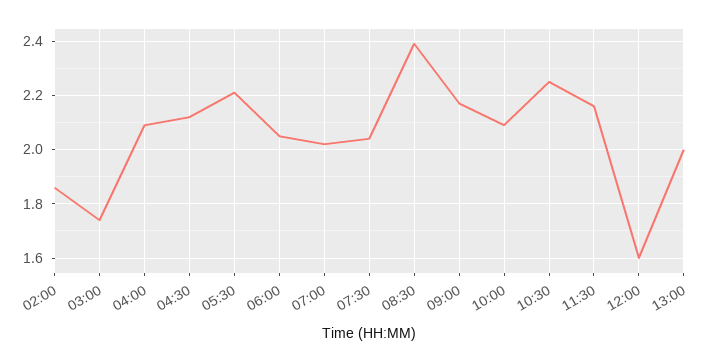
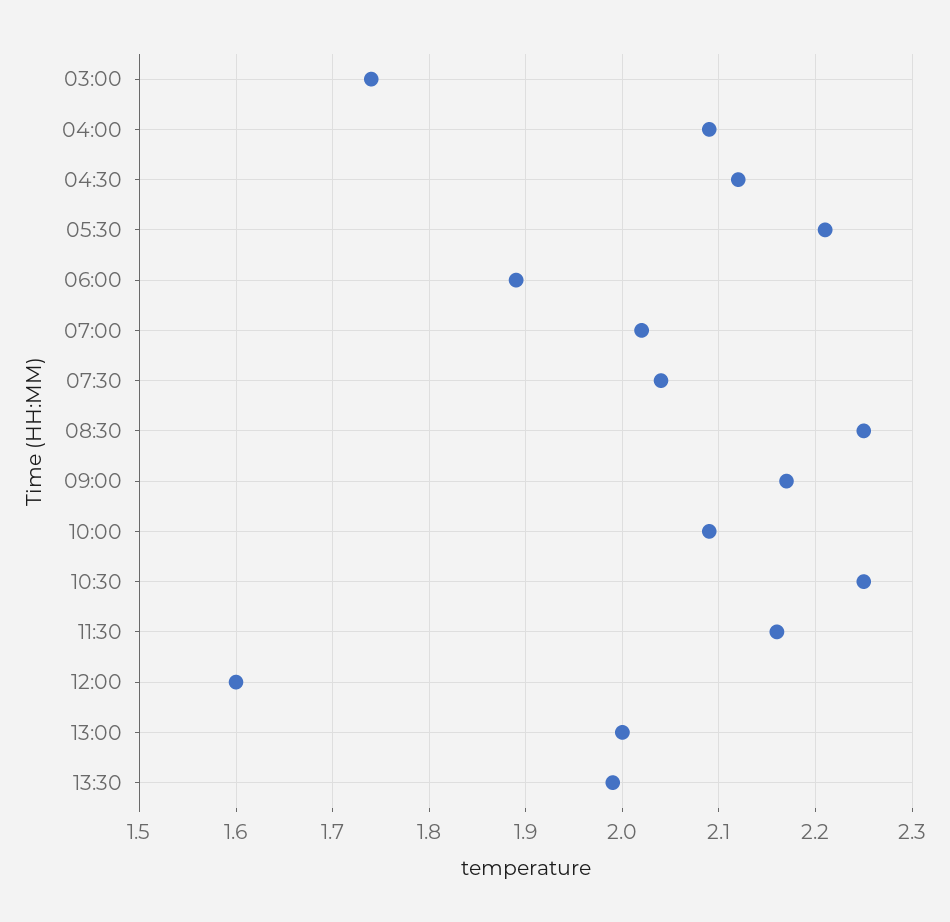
02:00: 1.85 -> none
06:00: 2.05 -> 1.89
08:30: 2.4 -> 2.25
13:30: none -> 1.99

